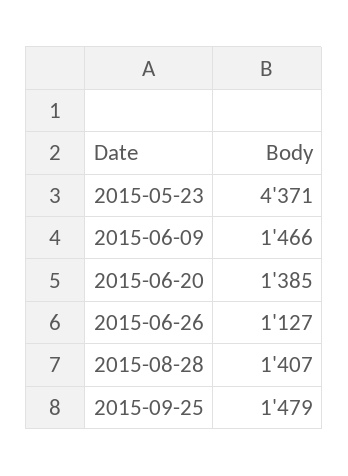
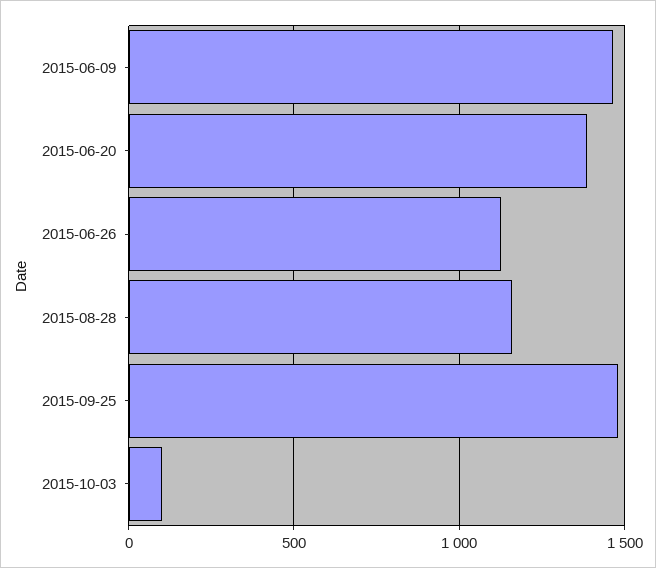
2015-05-23: 4371 -> none
2015-08-28: 1407 -> 1150
2015-10-03: none -> 100

